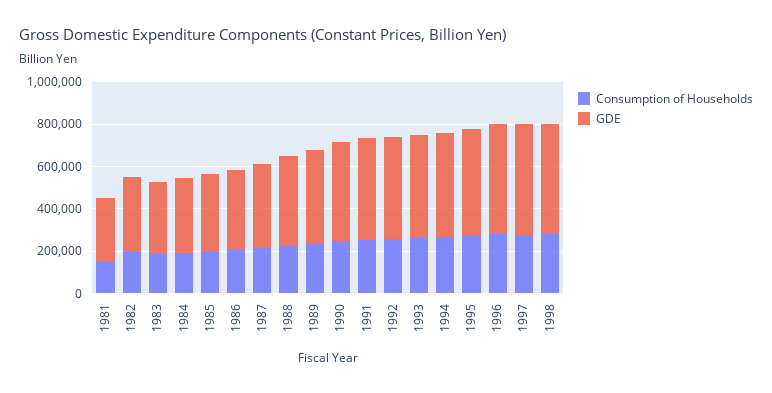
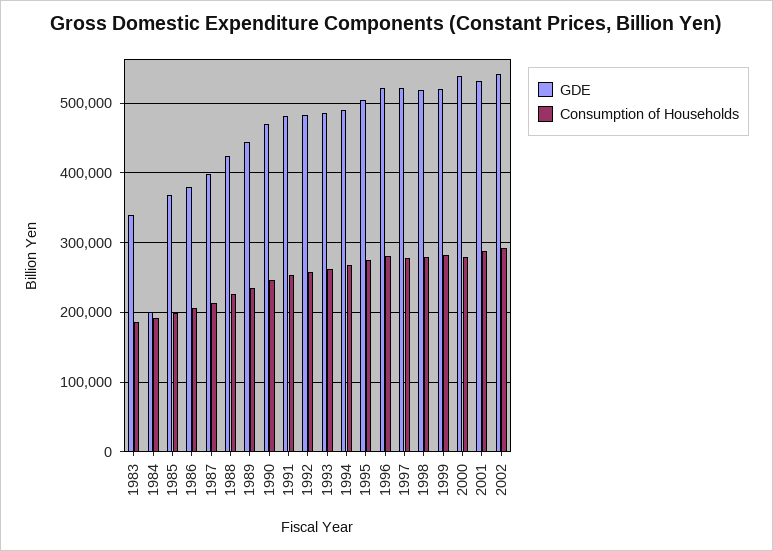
Consumption of Households, 1981: 150000 -> none
GDE, 1981: 300000 -> none
Consumption of Households, 1982: 200000 -> none
GDE, 1982: 350000 -> none
GDE, 1984: 350000 -> 200000
GDE, 1999: none -> 520000
Consumption of Households, 1999: none -> 280000
GDE, 2000: none -> 540000
Consumption of Households, 2000: none -> 280000
GDE, 2001: none -> 530000
Consumption of Households, 2001: none -> 290000
GDE, 2002: none -> 540000
Consumption of Households, 2002: none -> 290000

